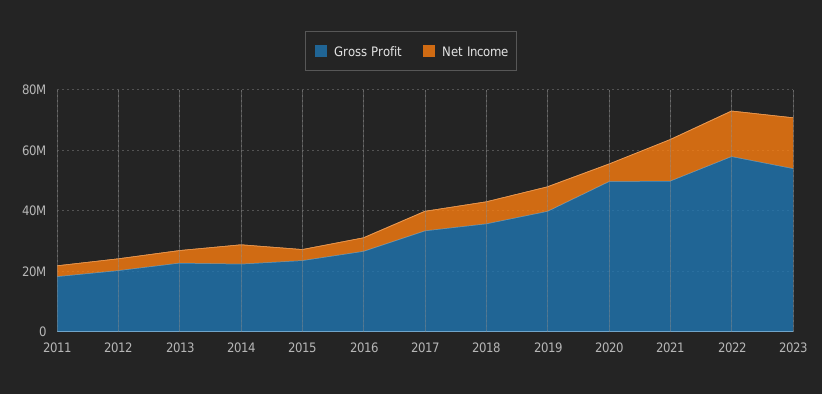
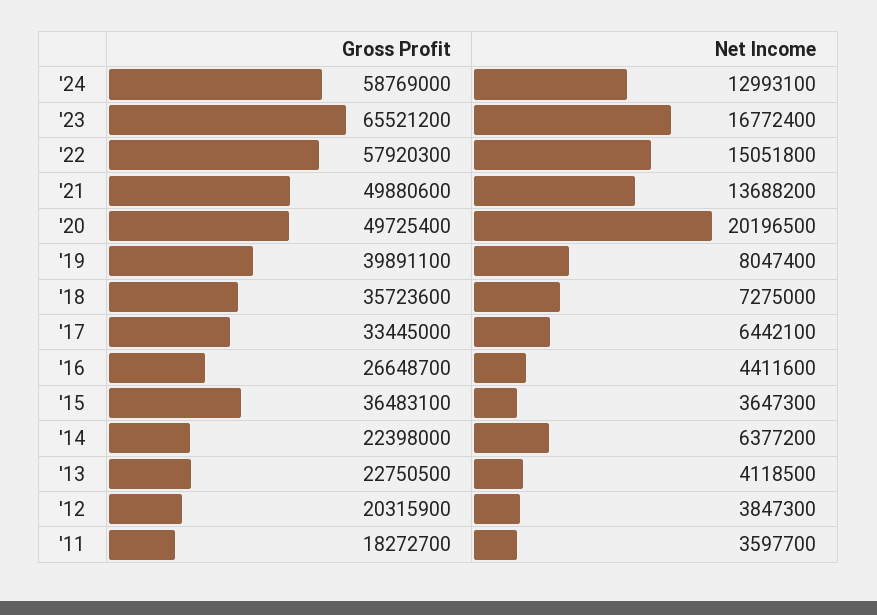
Gross Profit, 2015: 25000000 -> 36483100
Net Income, 2020: 5000000 -> 20196500
Gross Profit, 2023: 55000000 -> 65521200
Gross Profit, '24: none -> 58769000
Net Income, '24: none -> 12993100

